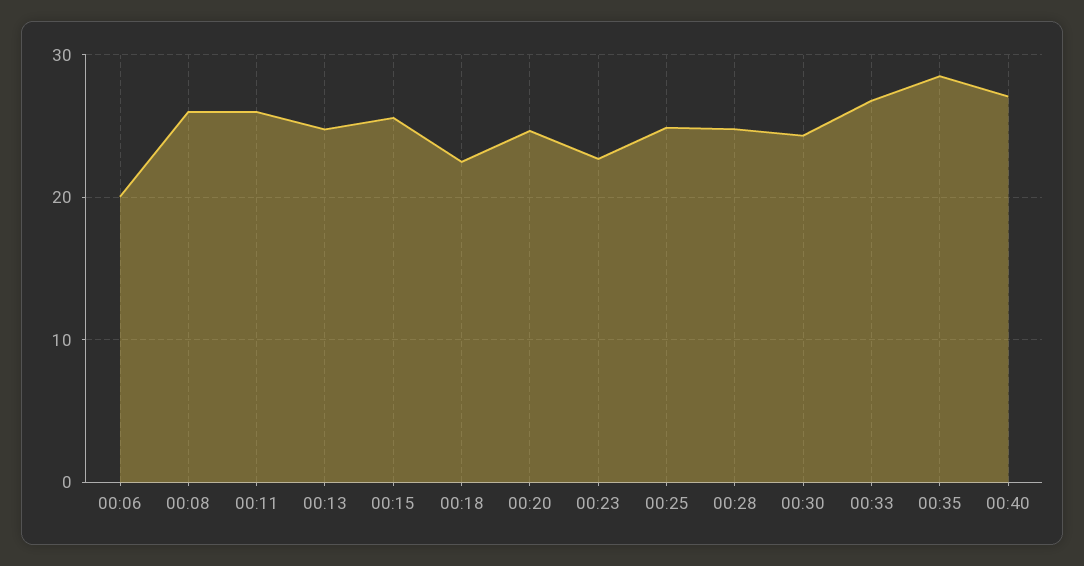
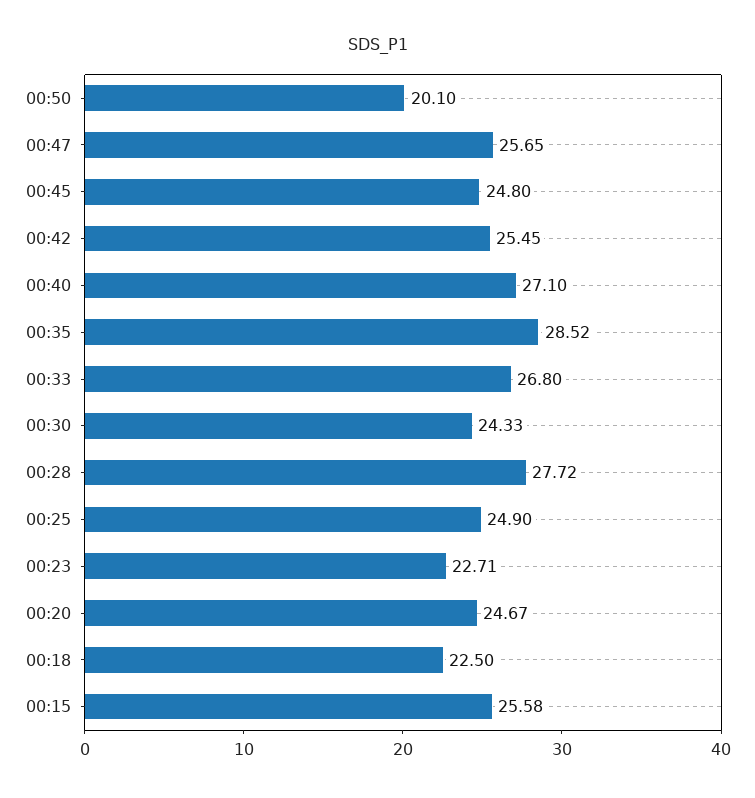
00:06: 20 -> none
00:08: 26 -> none
00:11: 26 -> none
00:13: 25 -> none
00:28: 25 -> 27.72
00:50: none -> 20.1
00:47: none -> 25.65
00:45: none -> 24.8
00:42: none -> 25.45

